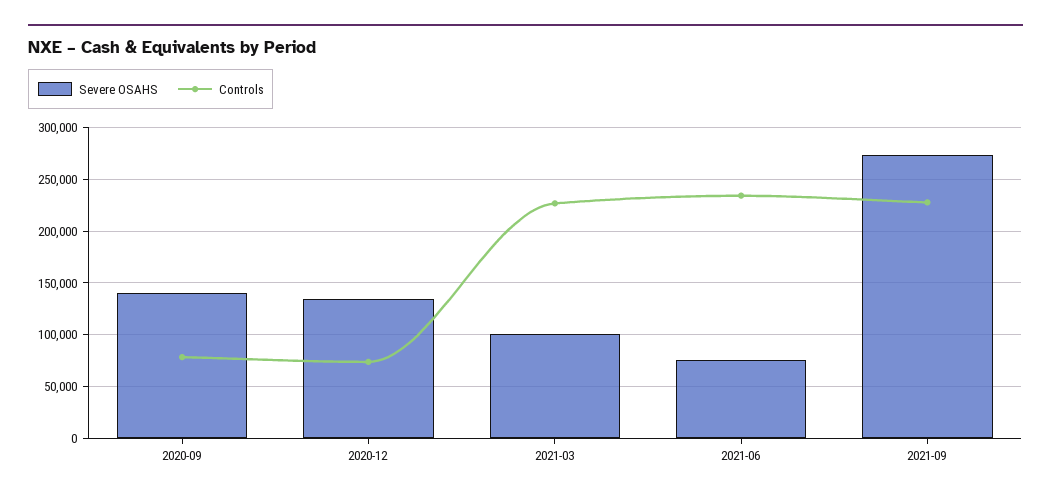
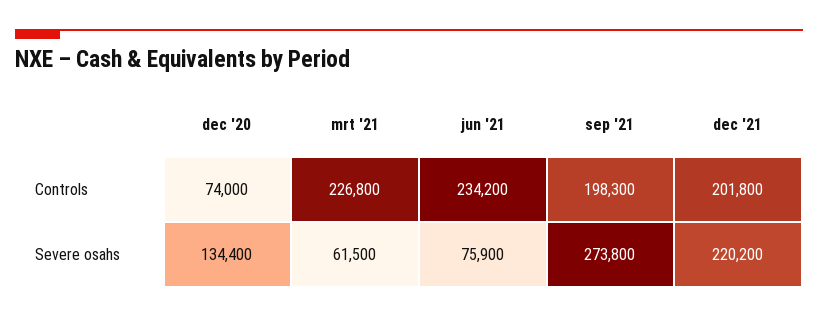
Severe OSAHS, 2020-09: 140000 -> none
Controls, 2020-09: 80000 -> none
Severe OSAHS, 2021-03: 100000 -> 61500
Controls, 2021-09: 230000 -> 198300
Controls, dec '21: none -> 201800
Severe OSAHS, dec '21: none -> 220200

